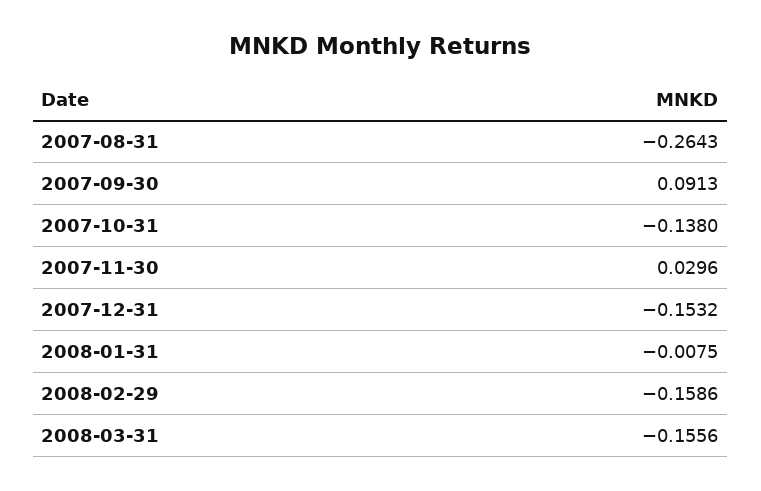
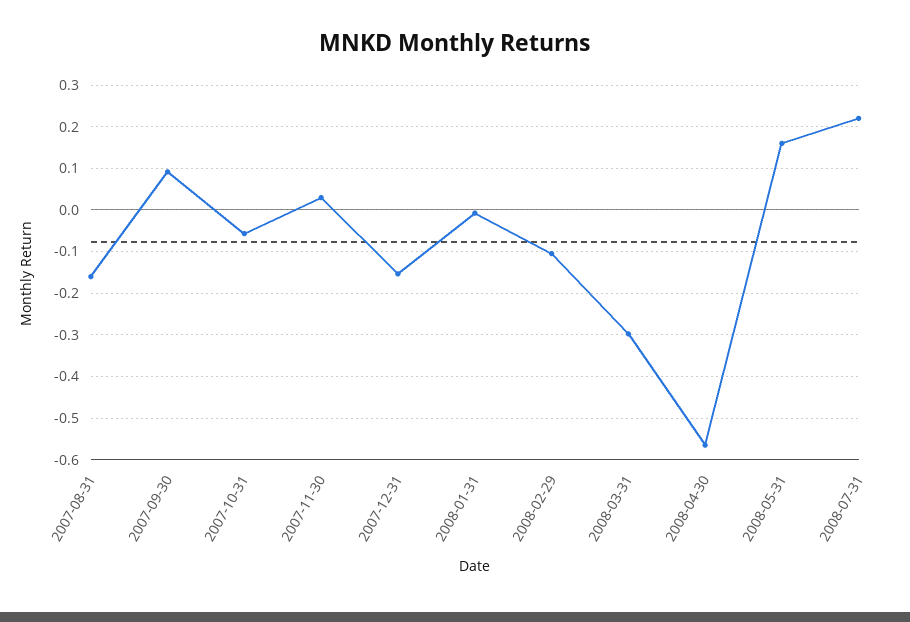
2007-08-31: -0.2643 -> -0.16
2007-10-31: -0.138 -> -0.06
2008-02-29: -0.1586 -> -0.1
2008-03-31: -0.1556 -> -0.3
2008-04-30: none -> -0.56
2008-05-31: none -> 0.16
2008-07-31: none -> 0.22

